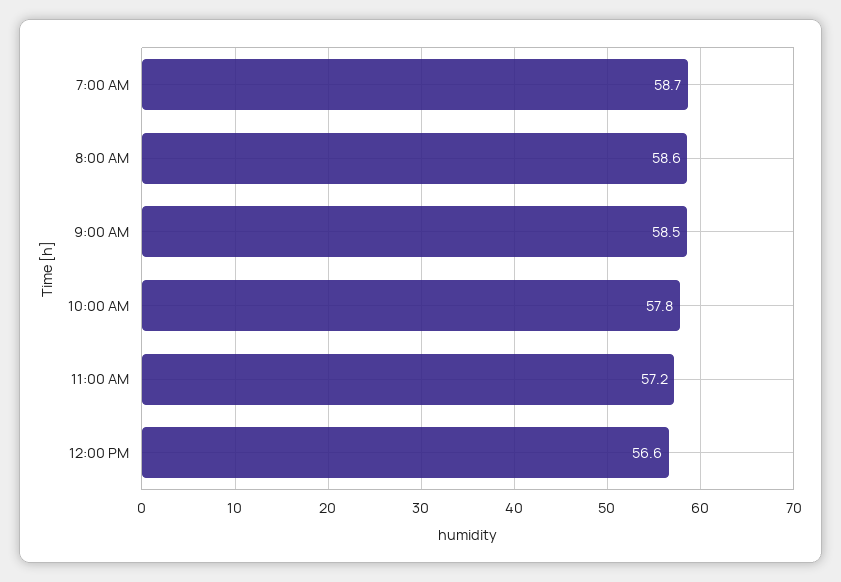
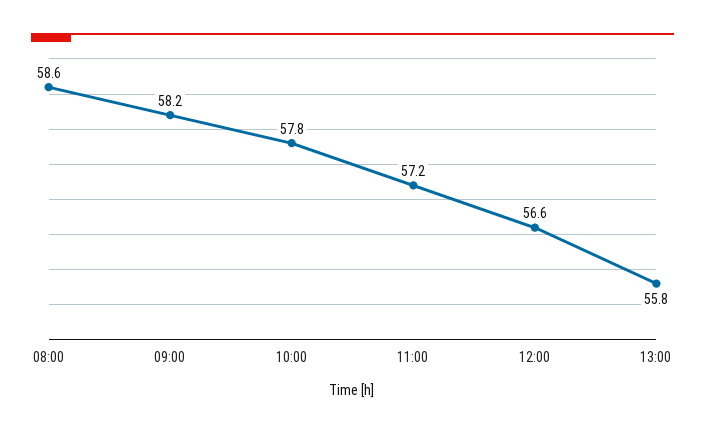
7:00 AM: 58.7 -> none
9:00 AM: 58.5 -> 58.2
13:00: none -> 55.8

